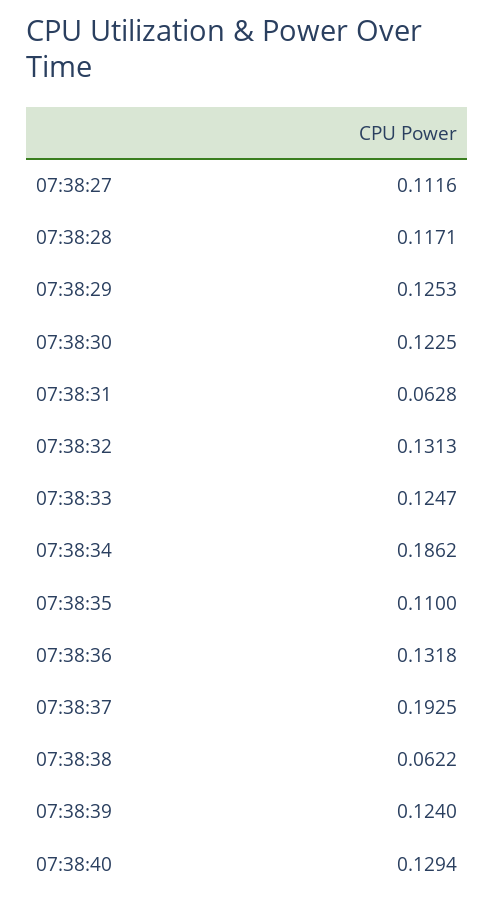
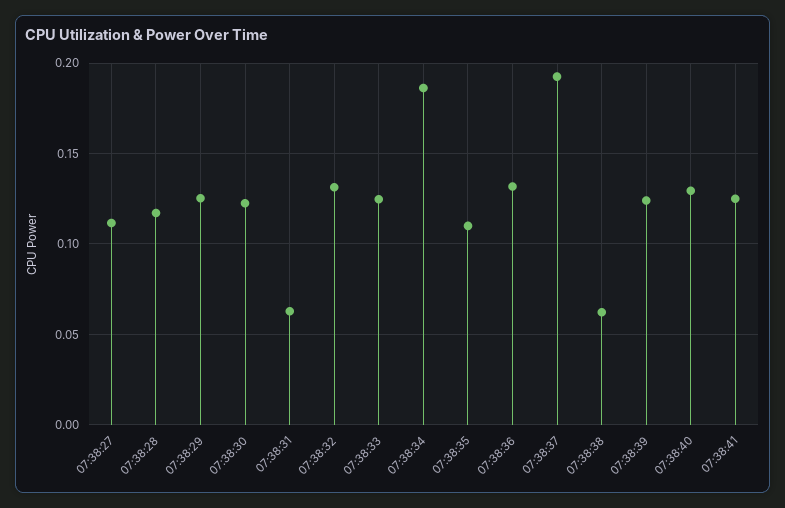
07:38:41: none -> 0.125

